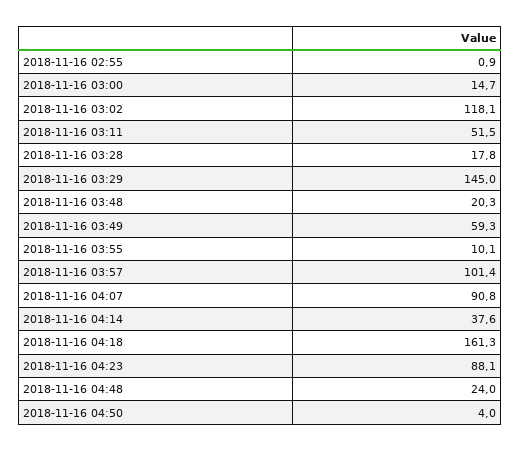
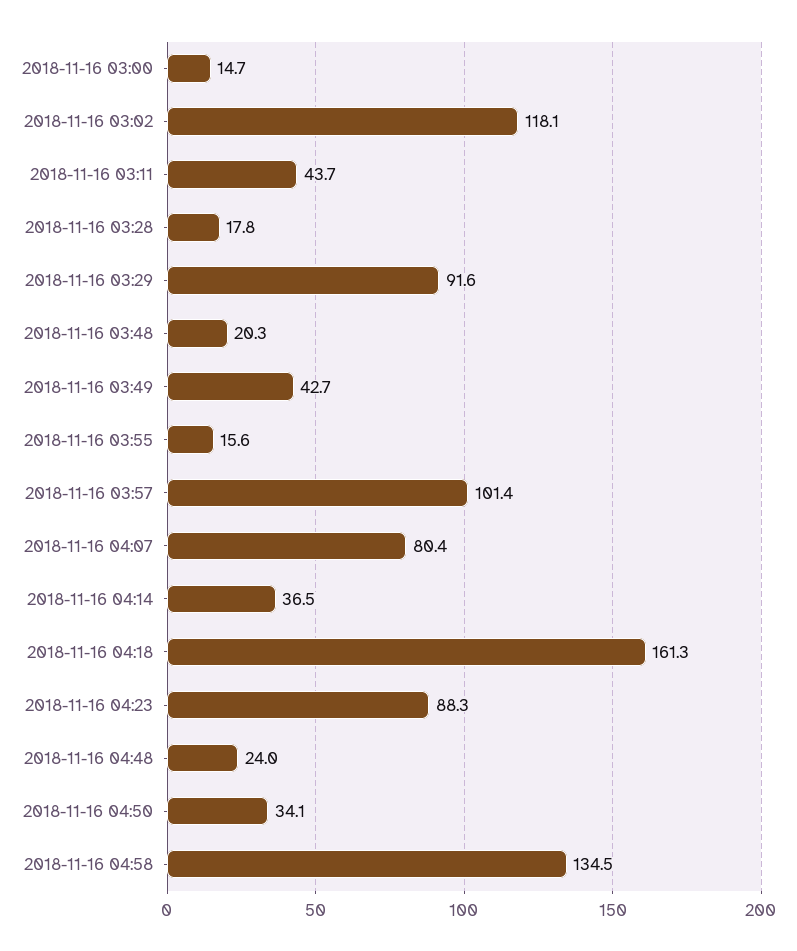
2018-11-16 02:55: 0.9 -> none
2018-11-16 03:11: 51.5 -> 43.7
2018-11-16 03:29: 145 -> 91.6
2018-11-16 03:49: 59.3 -> 42.7
2018-11-16 03:55: 10.1 -> 15.6
2018-11-16 04:07: 90.8 -> 80.4
2018-11-16 04:14: 37.6 -> 36.5
2018-11-16 04:23: 88.1 -> 88.3
2018-11-16 04:50: 4 -> 34.1
2018-11-16 04:58: none -> 134.5

